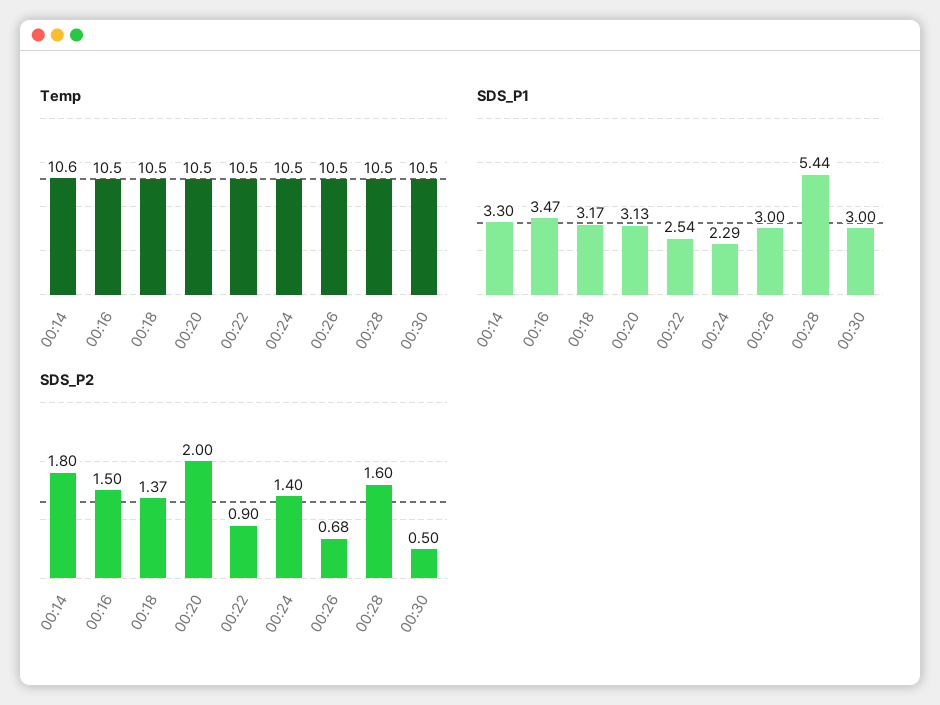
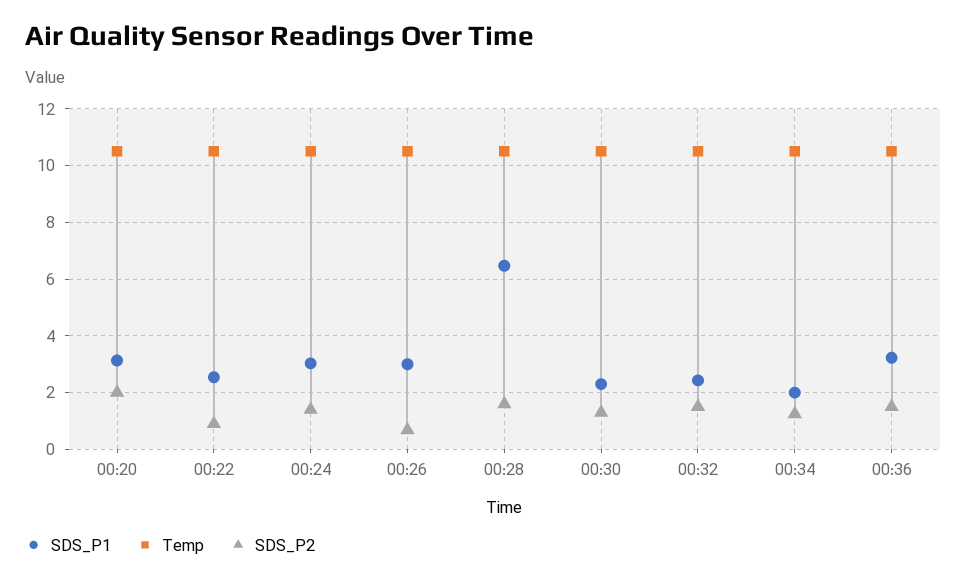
Temp, 00:14: 10.6 -> none
Temp, 00:16: 10.5 -> none
Temp, 00:18: 10.5 -> none
SDS_P1, 00:14: 3.3 -> none
SDS_P1, 00:16: 3.47 -> none
SDS_P1, 00:18: 3.17 -> none
SDS_P1, 00:24: 2.29 -> 3
SDS_P1, 00:28: 5.44 -> 6.5
SDS_P1, 00:30: 3 -> 2.25
SDS_P2, 00:14: 1.8 -> none
SDS_P2, 00:16: 1.5 -> none
SDS_P2, 00:18: 1.37 -> none
SDS_P2, 00:30: 0.5 -> 1.25
SDS_P1, 00:32: none -> 2.5
Temp, 00:32: none -> 10.5
SDS_P2, 00:32: none -> 1.5
SDS_P1, 00:34: none -> 2
Temp, 00:34: none -> 10.5
SDS_P2, 00:34: none -> 1.25
SDS_P1, 00:36: none -> 3.25
Temp, 00:36: none -> 10.5
SDS_P2, 00:36: none -> 1.5

